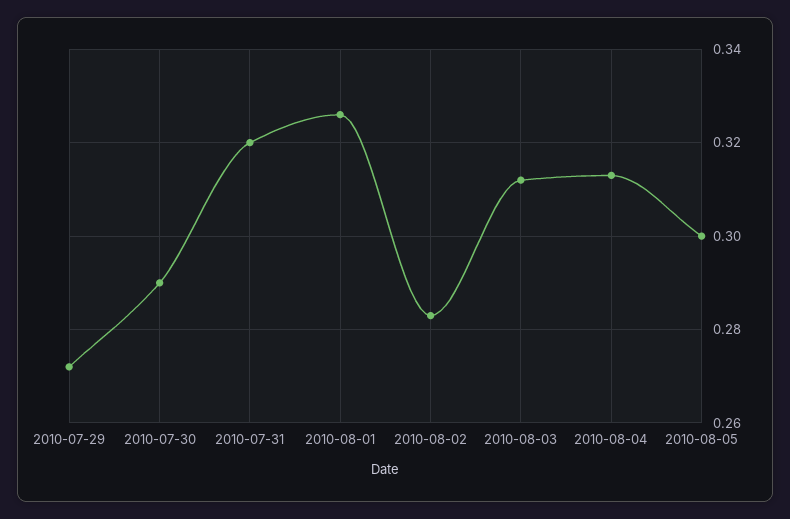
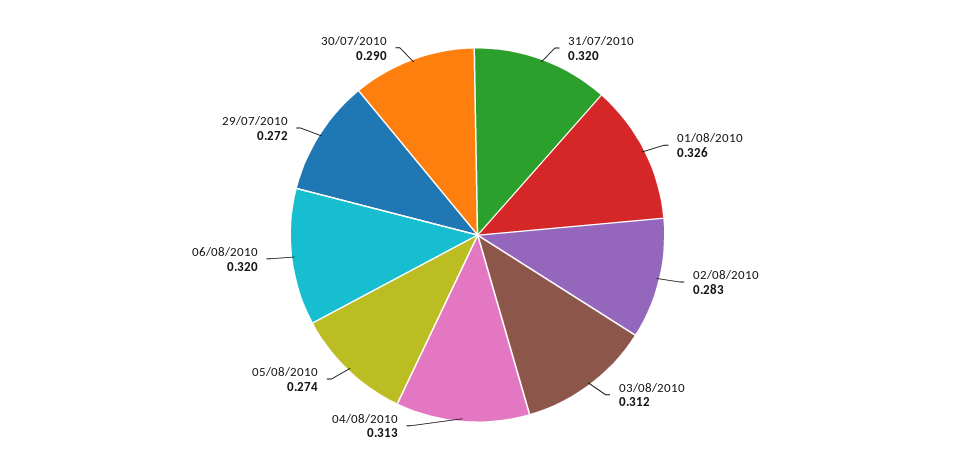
2010-08-05: 0.3 -> 0.274
06/08/2010: none -> 0.32

